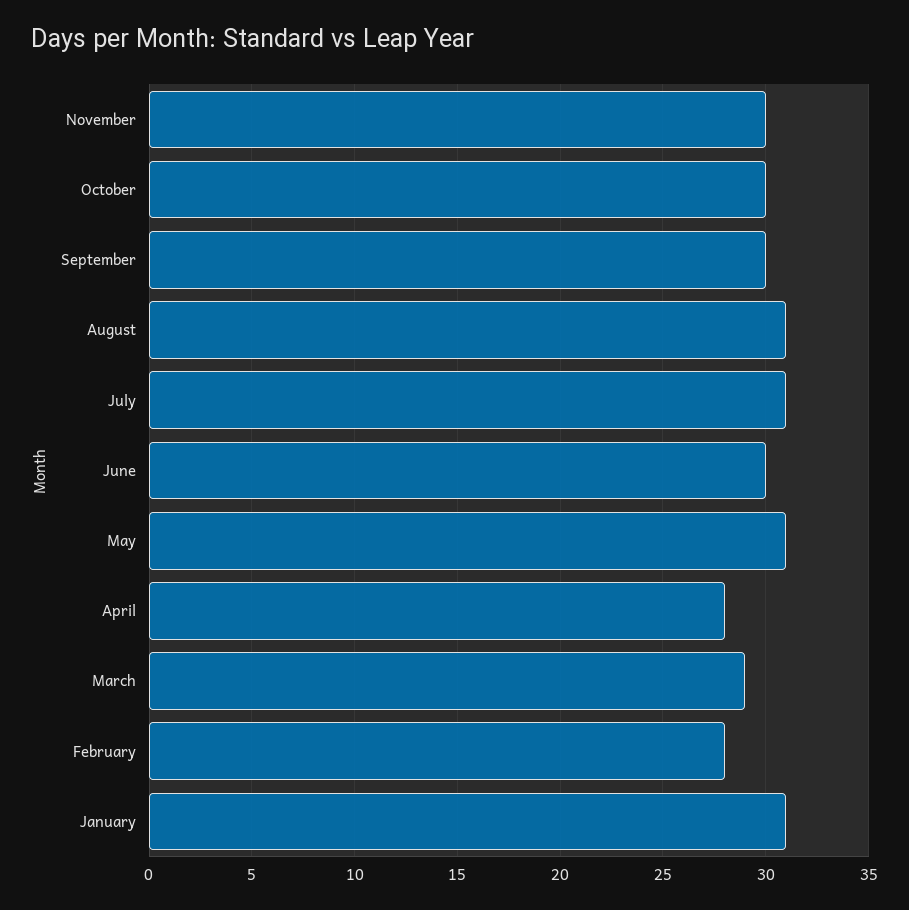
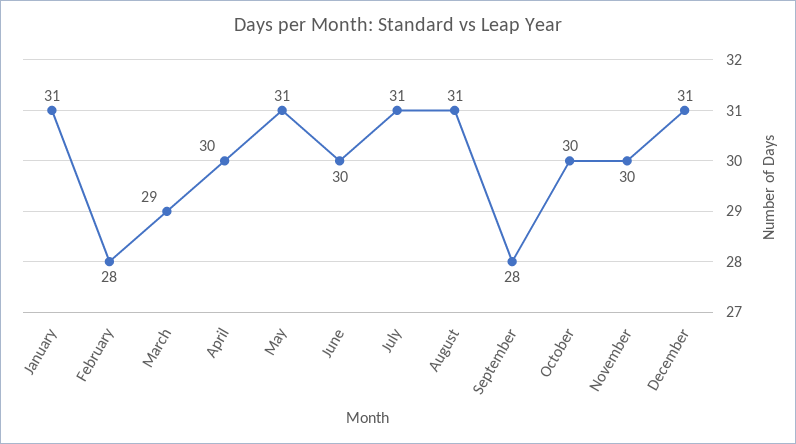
September: 30 -> 28
April: 28 -> 30
December: none -> 31

